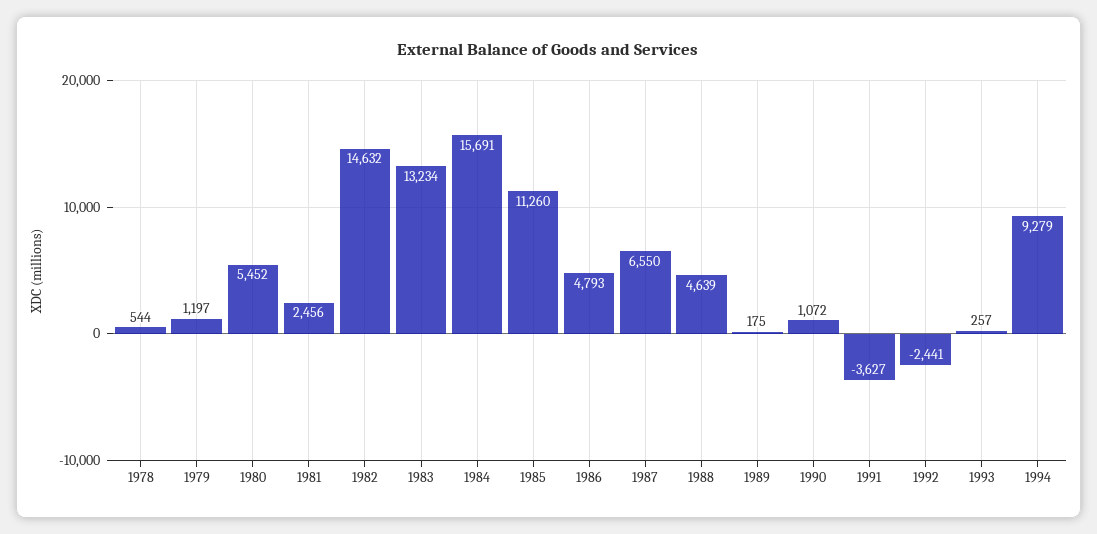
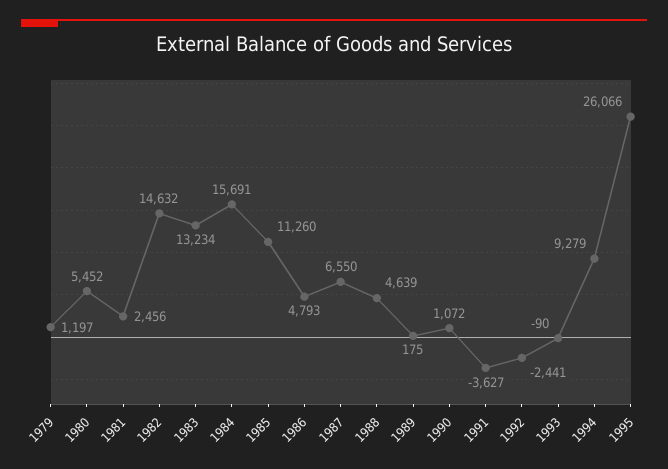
1978: 544 -> none
1993: 257 -> -90
1995: none -> 26066

